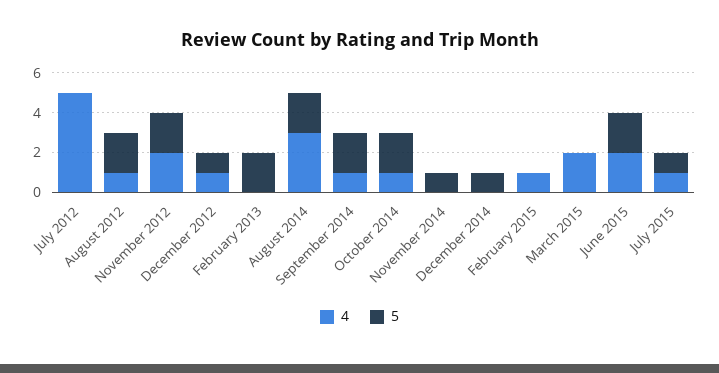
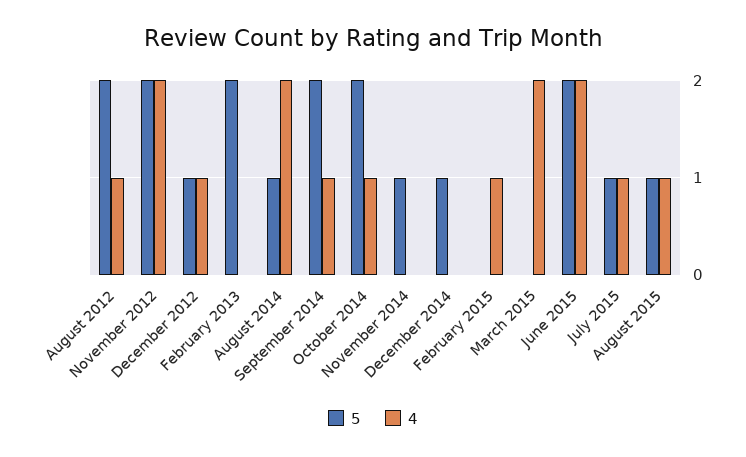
4, July 2012: 5 -> none
5, July 2012: 0 -> none
4, August 2014: 3 -> 2
5, August 2014: 2 -> 1
5, August 2015: none -> 1
4, August 2015: none -> 1

